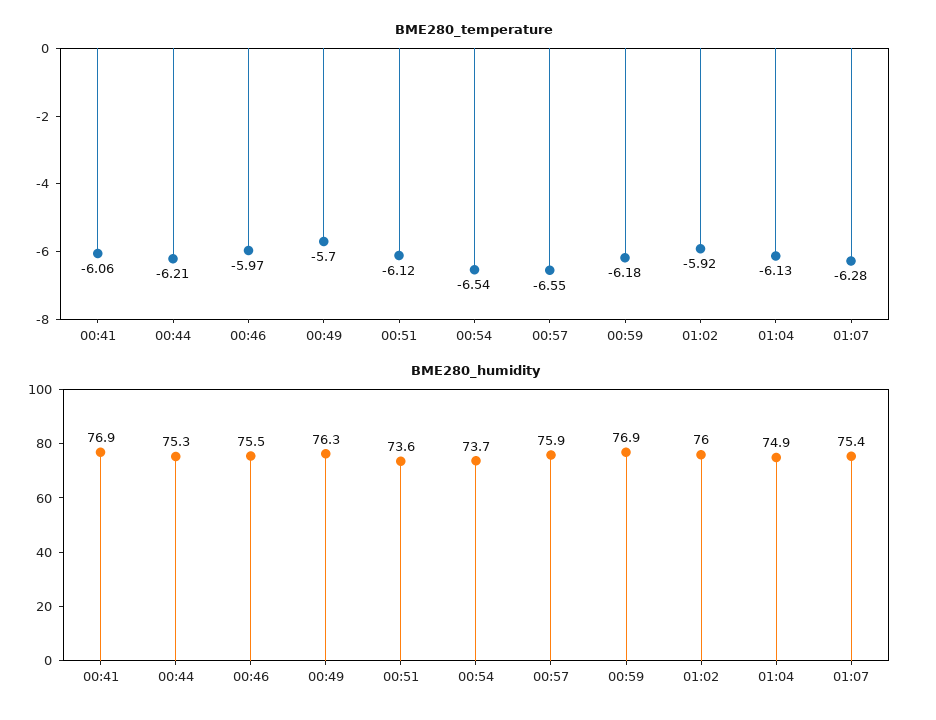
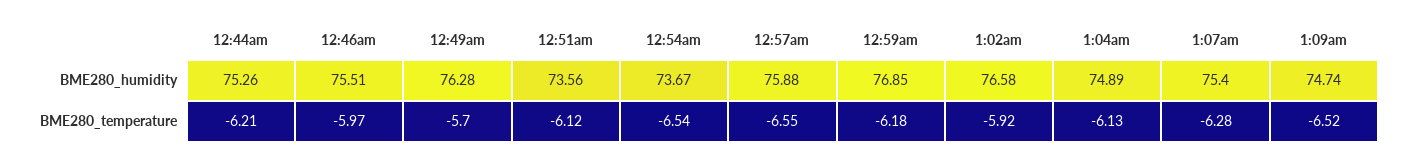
BME280_temperature, 00:41: -6.06 -> none
BME280_humidity, 00:41: 76.9 -> none
BME280_humidity, 01:02: 76 -> 76.58
BME280_humidity, 1:09am: none -> 74.74
BME280_temperature, 1:09am: none -> -6.52

